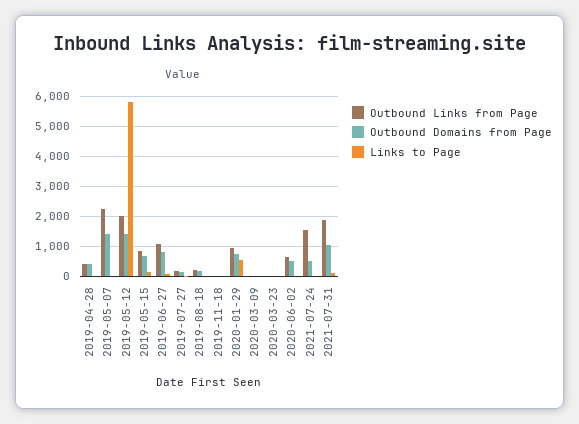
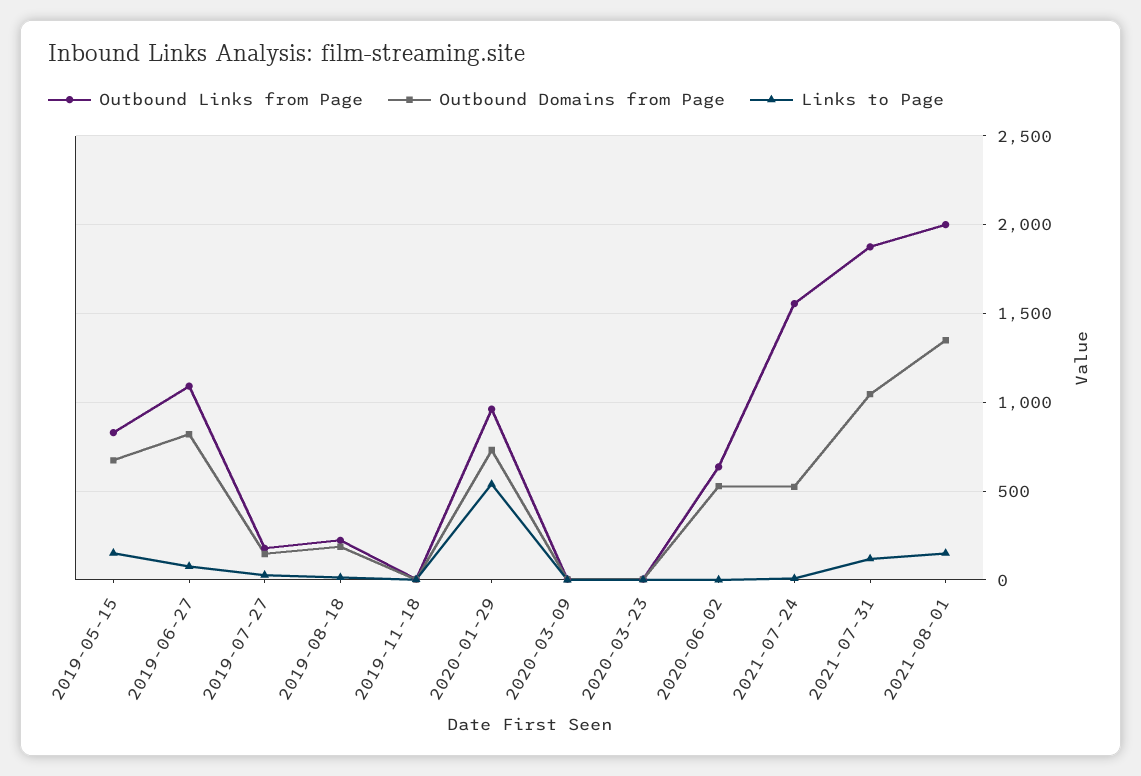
Outbound Links from Page, 2019-04-28: 400 -> none
Outbound Domains from Page, 2019-04-28: 400 -> none
Links to Page, 2019-04-28: 0 -> none
Outbound Links from Page, 2019-05-07: 2200 -> none
Outbound Domains from Page, 2019-05-07: 1400 -> none
Links to Page, 2019-05-07: 0 -> none
Outbound Links from Page, 2019-05-12: 2000 -> none
Outbound Domains from Page, 2019-05-12: 1400 -> none
Links to Page, 2019-05-12: 5800 -> none
Outbound Links from Page, 2021-08-01: none -> 2000
Outbound Domains from Page, 2021-08-01: none -> 1350
Links to Page, 2021-08-01: none -> 150

